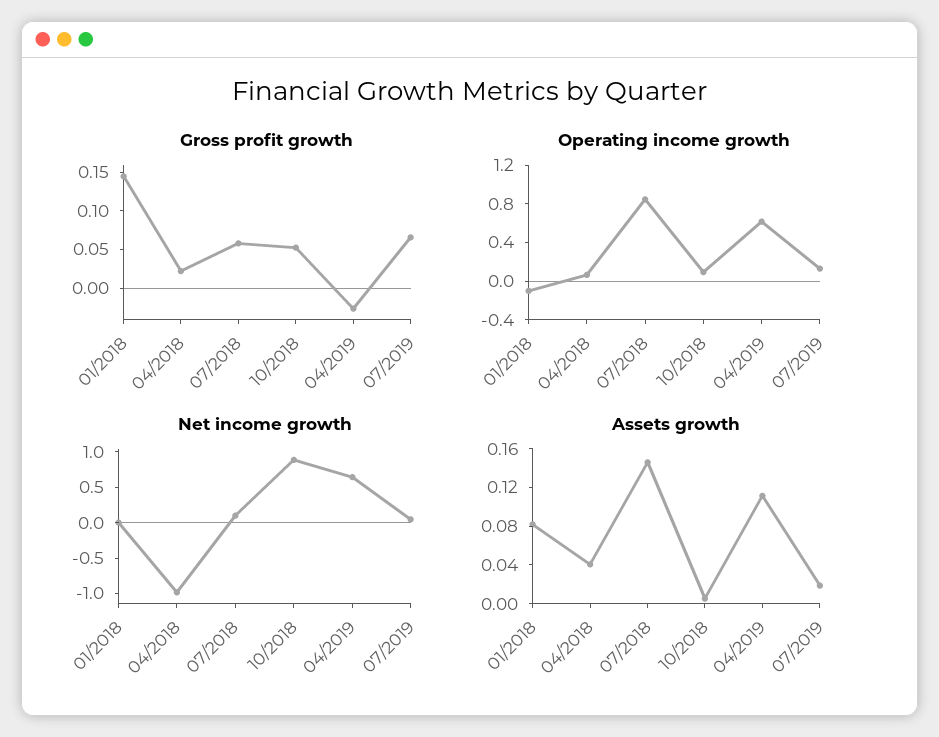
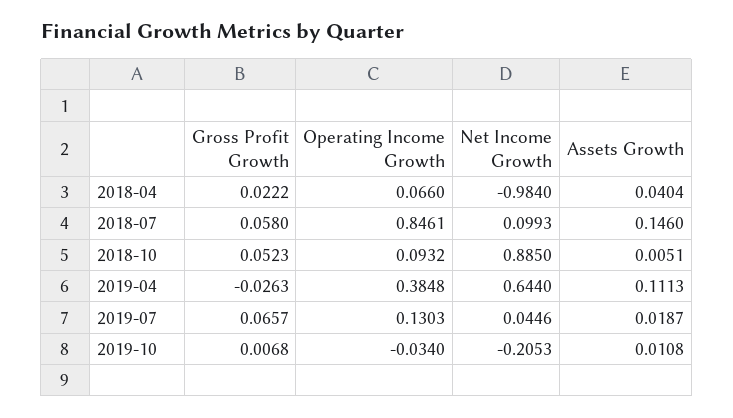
Gross profit growth, 01/2018: 0.15 -> none
Operating income growth, 01/2018: -0.1 -> none
Operating income growth, 04/2019: 0.6 -> 0.3848
Net income growth, 01/2018: 0 -> none
Assets growth, 01/2018: 0.08 -> none
Gross profit growth, 2019-10: none -> 0.0068
Operating income growth, 2019-10: none -> -0.034
Net income growth, 2019-10: none -> -0.2053
Assets growth, 2019-10: none -> 0.0108

